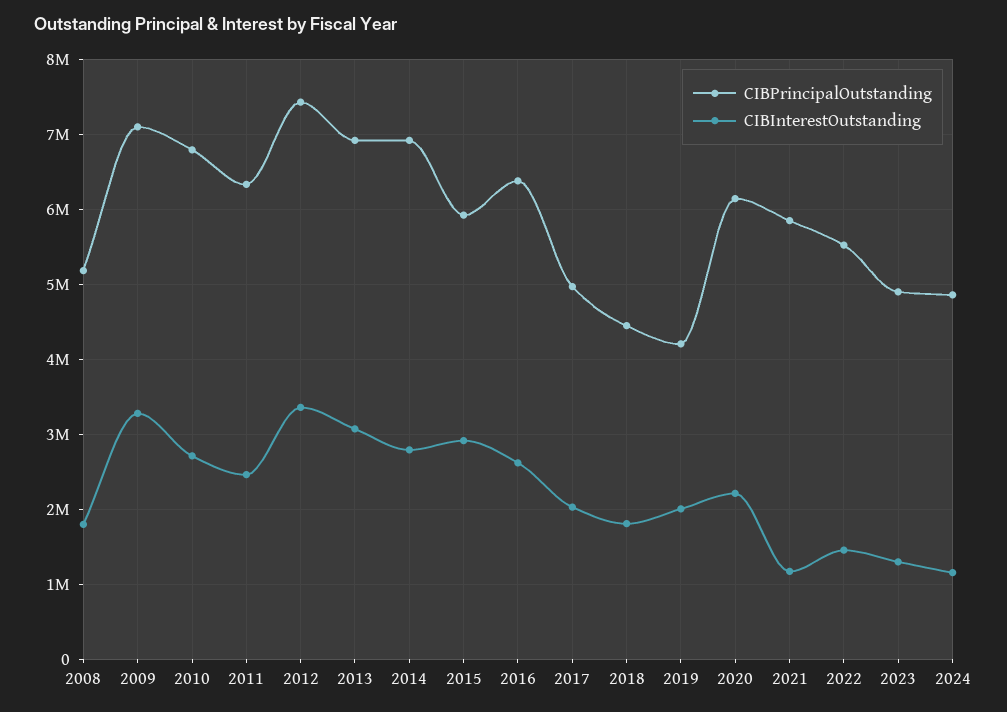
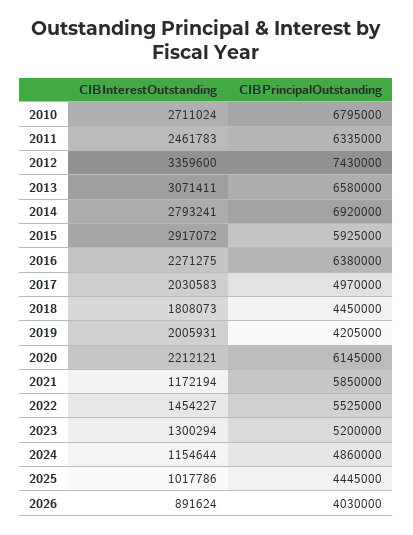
CIBPrincipalOutstanding, 2008: 5200000 -> none
CIBInterestOutstanding, 2008: 1800000 -> none
CIBPrincipalOutstanding, 2009: 7100000 -> none
CIBInterestOutstanding, 2009: 3300000 -> none
CIBPrincipalOutstanding, 2013: 6900000 -> 6580000
CIBInterestOutstanding, 2016: 2600000 -> 2271275
CIBPrincipalOutstanding, 2023: 4900000 -> 5200000
CIBInterestOutstanding, 2025: none -> 1017786
CIBPrincipalOutstanding, 2025: none -> 4445000
CIBInterestOutstanding, 2026: none -> 891624
CIBPrincipalOutstanding, 2026: none -> 4030000

